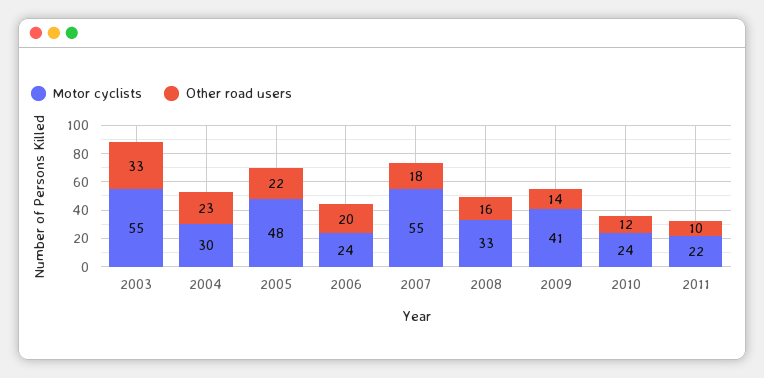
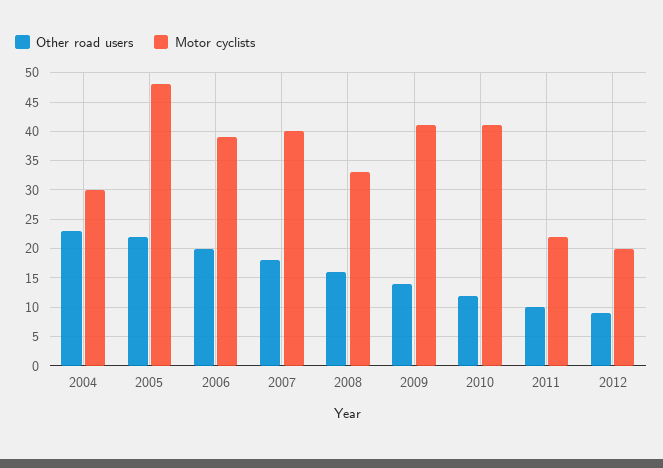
Motor cyclists, 2003: 55 -> none
Other road users, 2003: 33 -> none
Motor cyclists, 2006: 24 -> 40
Motor cyclists, 2007: 55 -> 40
Motor cyclists, 2010: 24 -> 40
Other road users, 2012: none -> 10
Motor cyclists, 2012: none -> 20

